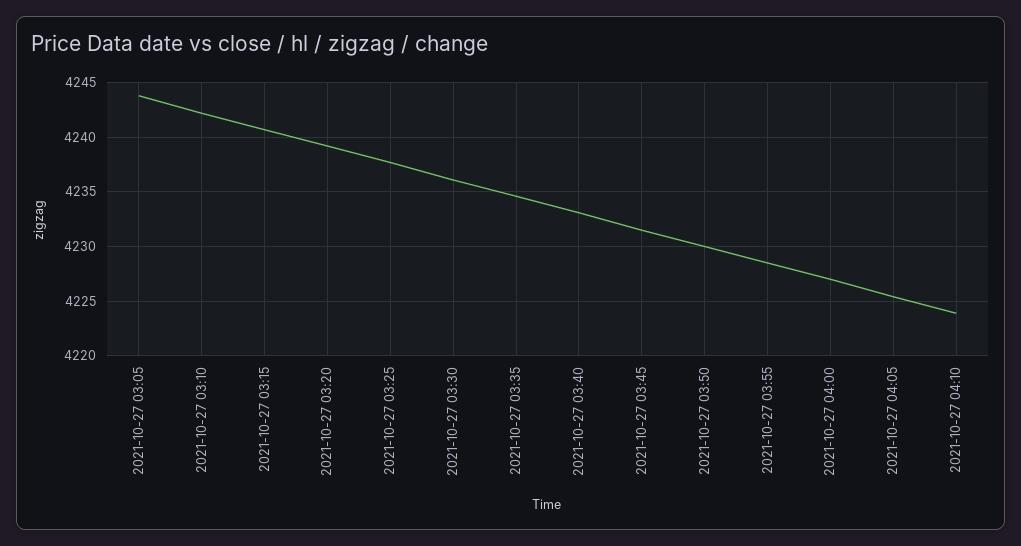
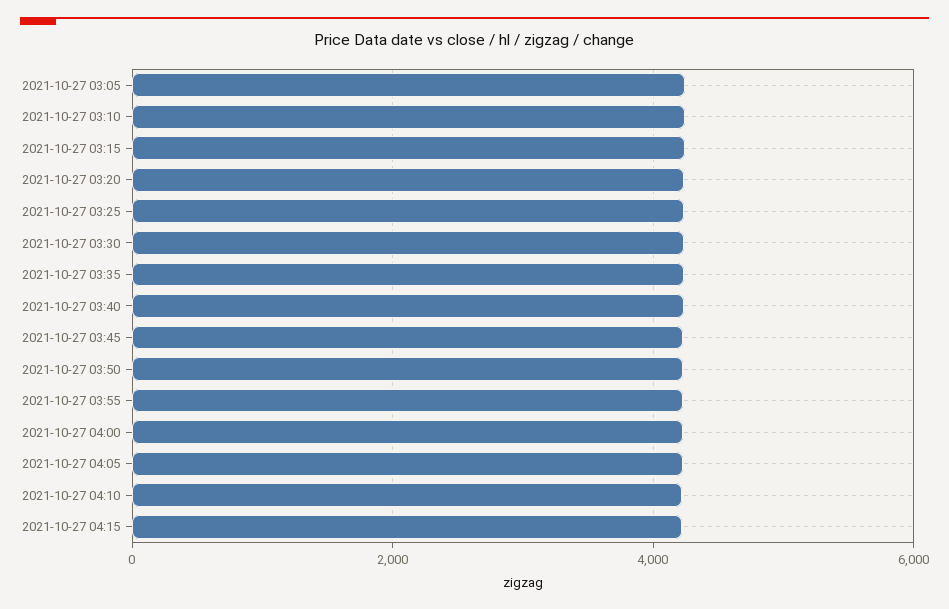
2021-10-27 04:15: none -> 4200

